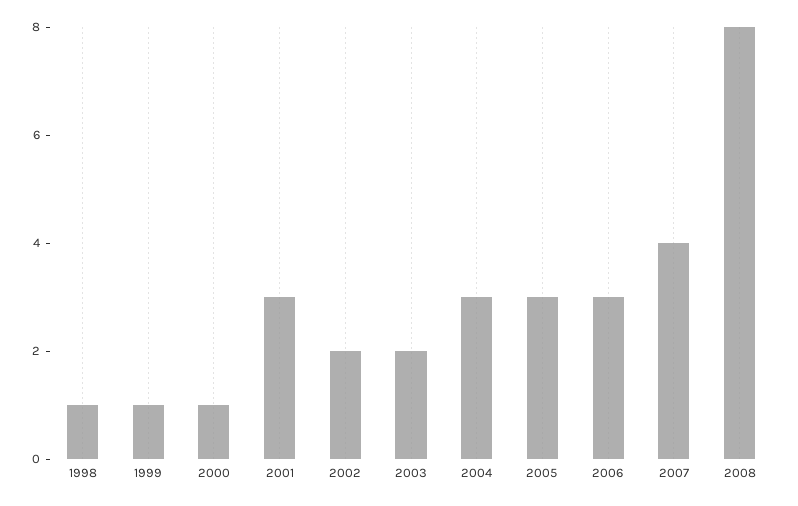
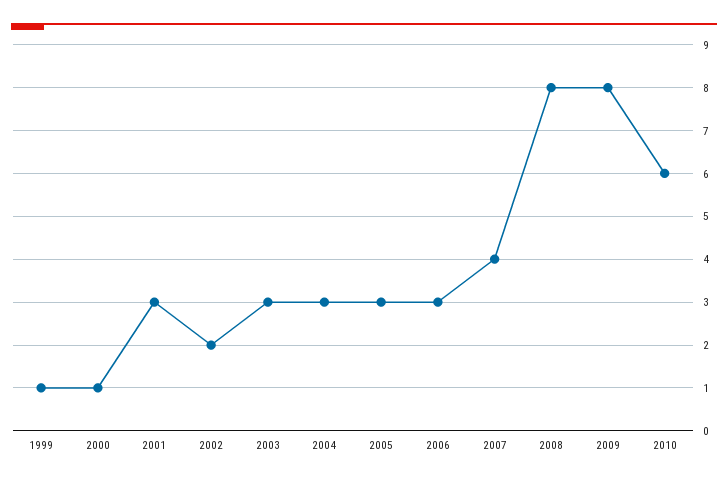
1998: 1 -> none
2003: 2 -> 3
2009: none -> 8
2010: none -> 6

